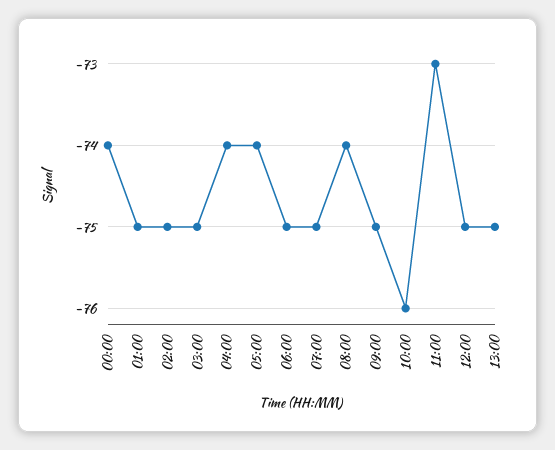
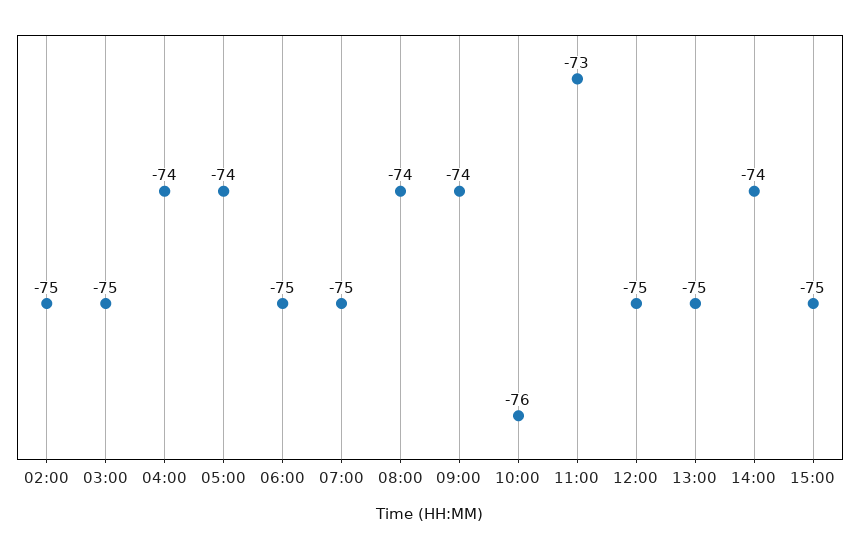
00:00: -74 -> none
01:00: -75 -> none
09:00: -75 -> -74
14:00: none -> -74
15:00: none -> -75

